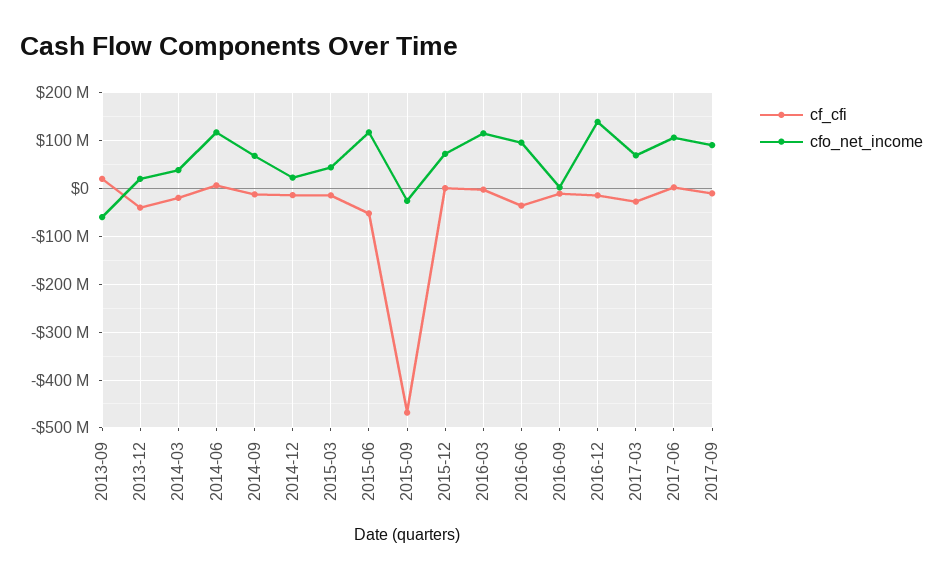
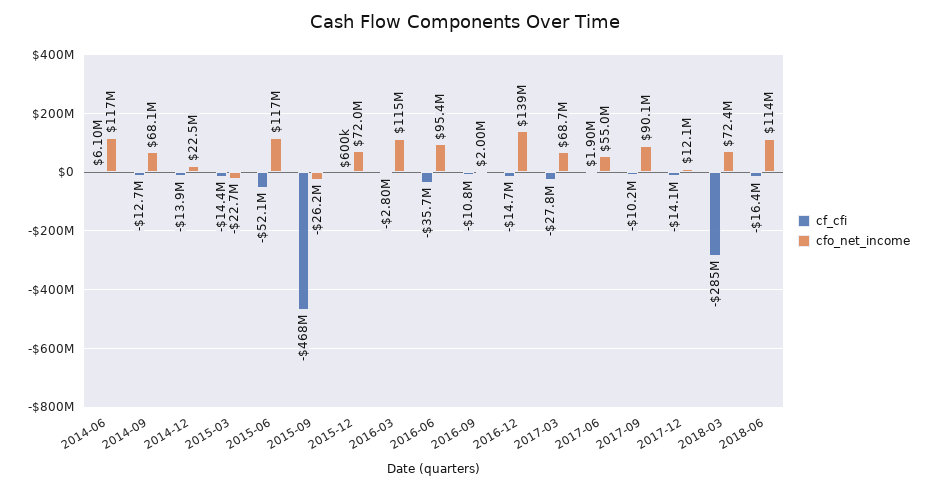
cf_cfi, 2013-09: 20000000 -> none
cfo_net_income, 2013-09: -60000000 -> none
cf_cfi, 2013-12: -40000000 -> none
cfo_net_income, 2013-12: 20000000 -> none
cf_cfi, 2014-03: -20000000 -> none
cfo_net_income, 2014-03: 40000000 -> none
cfo_net_income, 2015-03: 40000000 -> -22700000
cfo_net_income, 2017-06: 100000000 -> 55000000
cf_cfi, 2017-12: none -> -14100000
cfo_net_income, 2017-12: none -> 12100000
cf_cfi, 2018-03: none -> -285000000
cfo_net_income, 2018-03: none -> 72400000
cf_cfi, 2018-06: none -> -16400000
cfo_net_income, 2018-06: none -> 114000000

